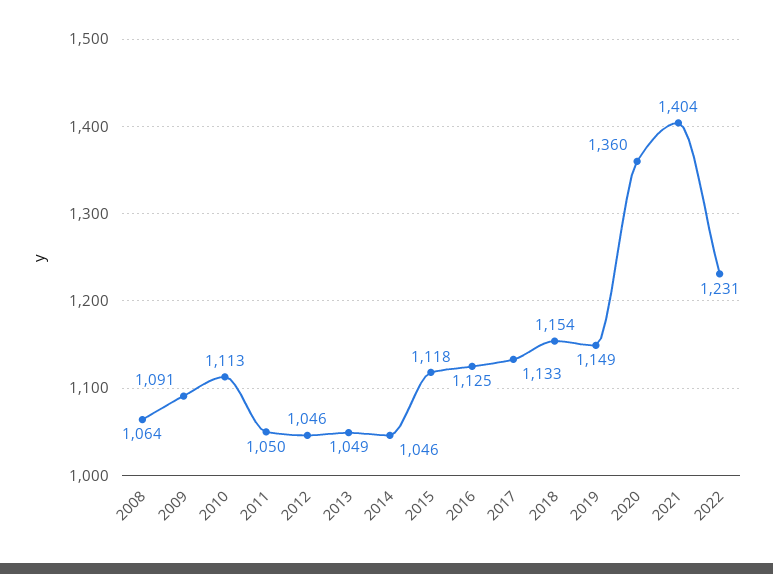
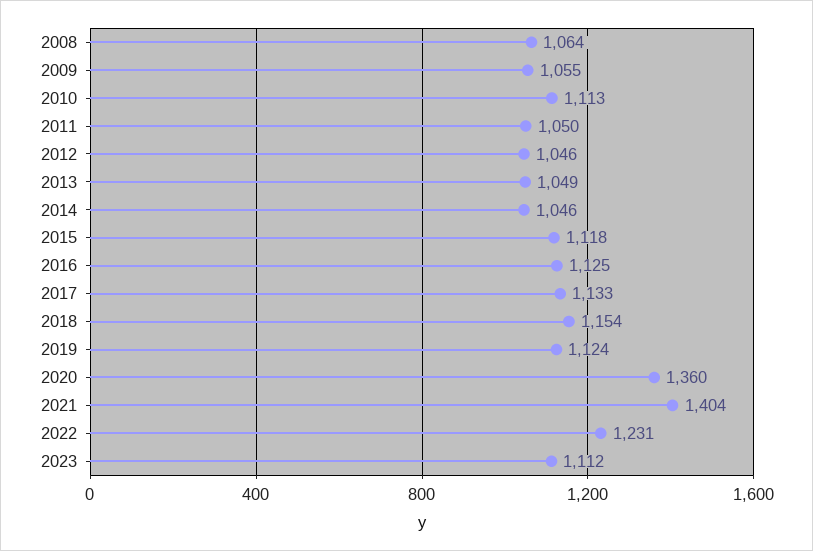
2009: 1091 -> 1055
2019: 1149 -> 1124
2023: none -> 1112

